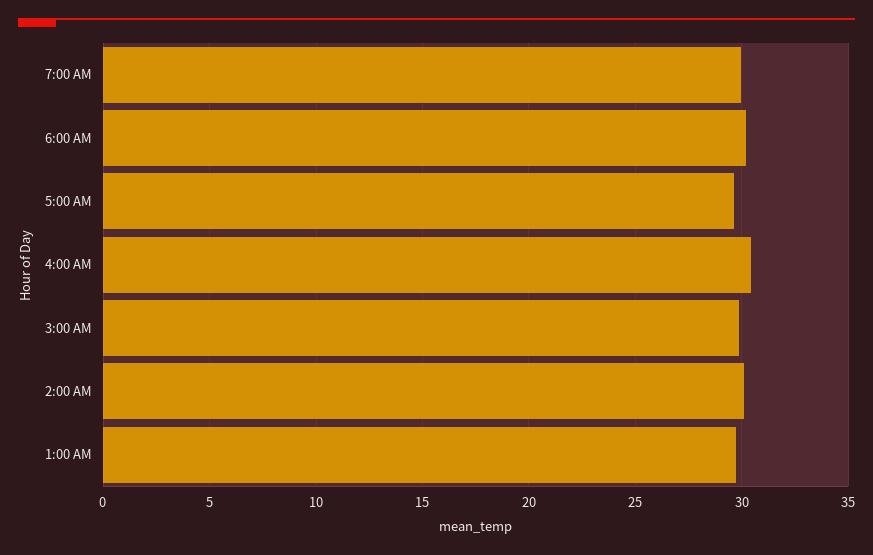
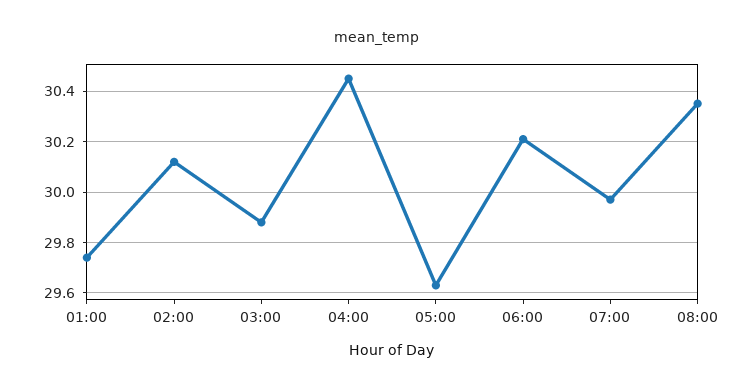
08:00: none -> 30.35

